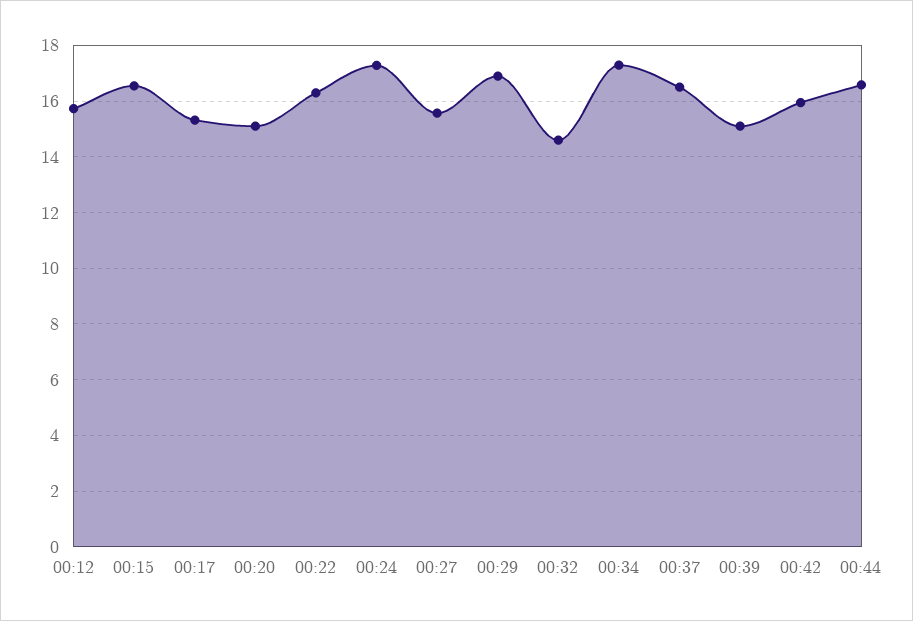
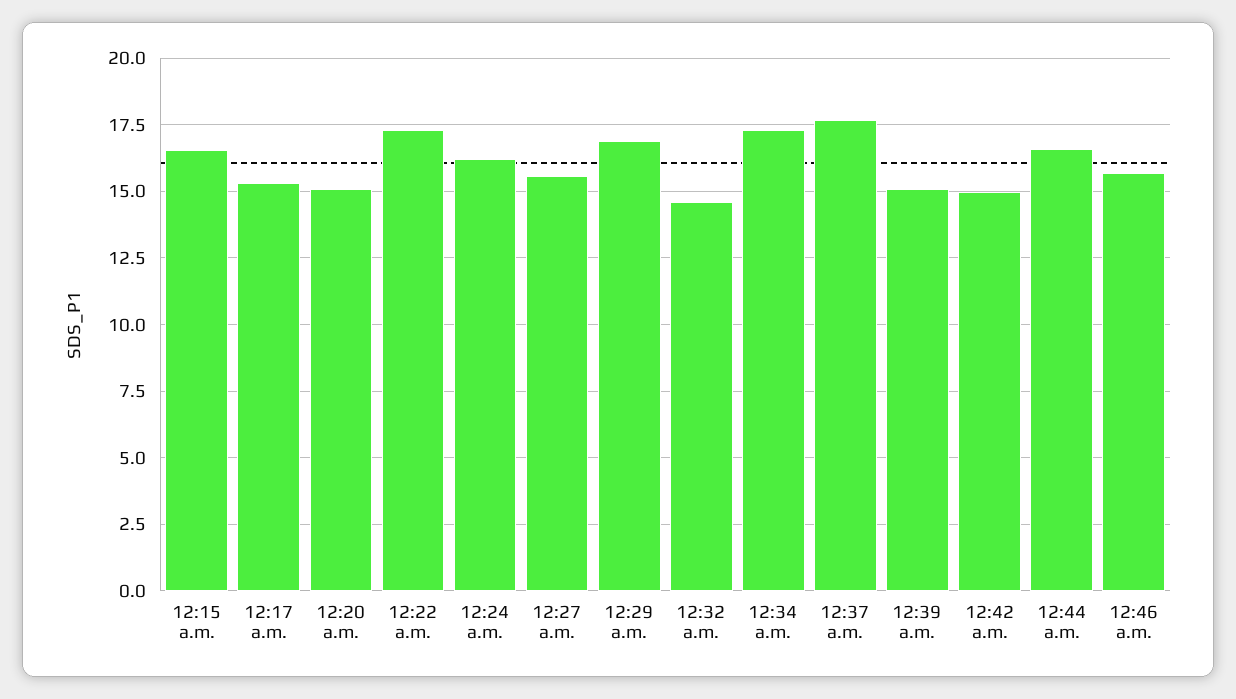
00:12: 15.75 -> none
00:22: 16.25 -> 17.25
00:24: 17.25 -> 16.25
00:37: 16.5 -> 17.75
00:42: 16 -> 15
12:46 a.m.: none -> 15.75

